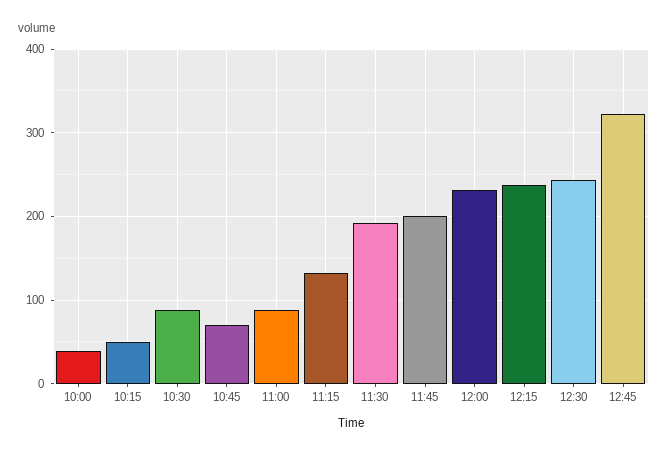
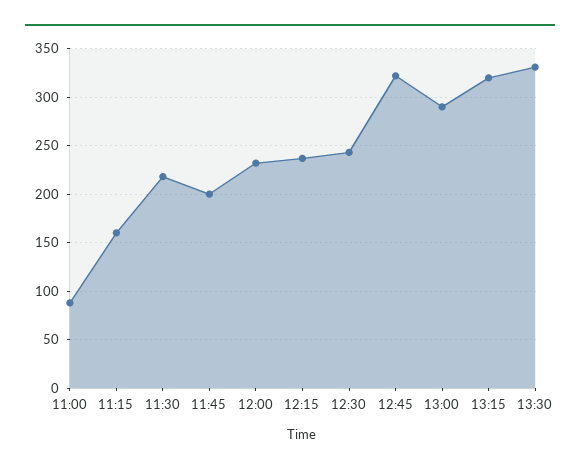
10:00: 40 -> none
10:15: 50 -> none
10:30: 90 -> none
10:45: 70 -> none
11:15: 130 -> 160
11:30: 190 -> 220
13:00: none -> 290
13:15: none -> 320
13:30: none -> 330

